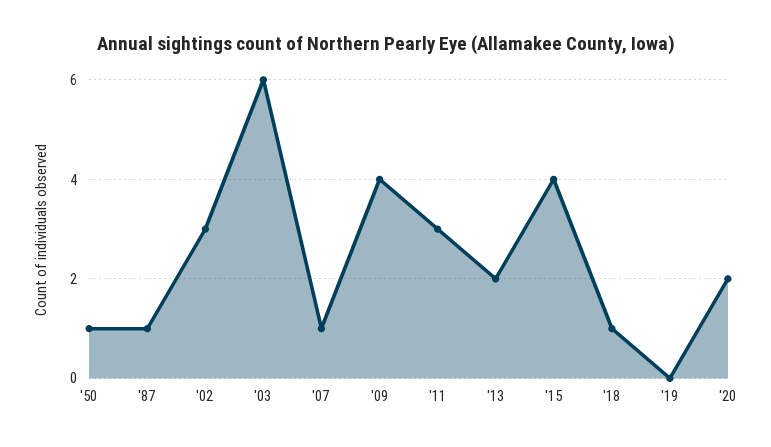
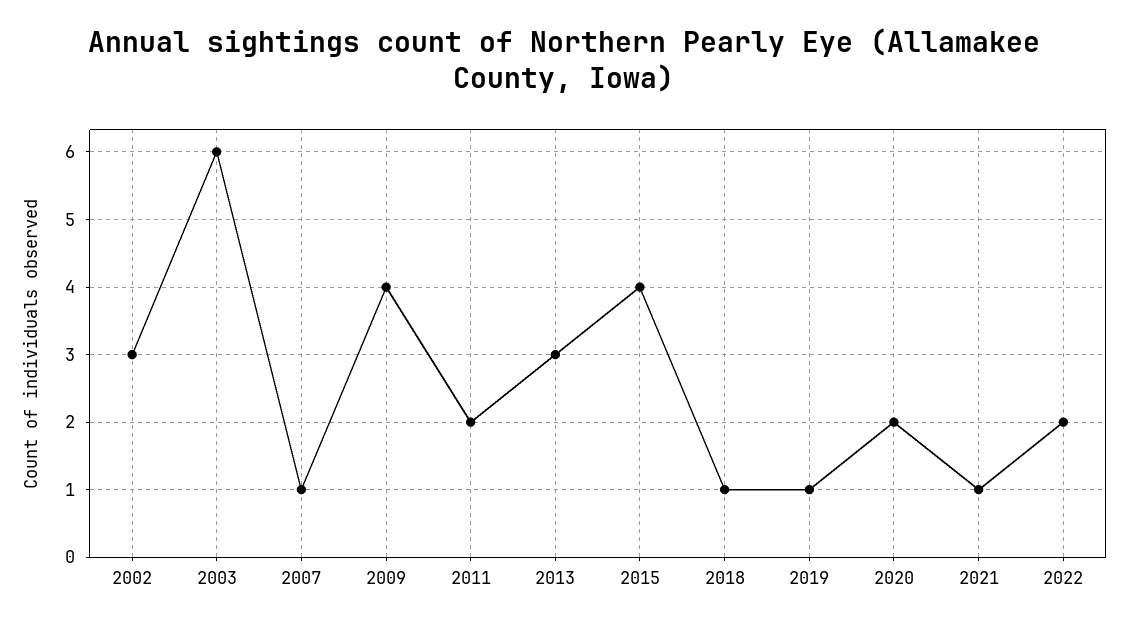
'50: 1 -> none
'87: 1 -> none
'11: 3 -> 2
'13: 2 -> 3
'19: 0 -> 1
2021: none -> 1
2022: none -> 2

